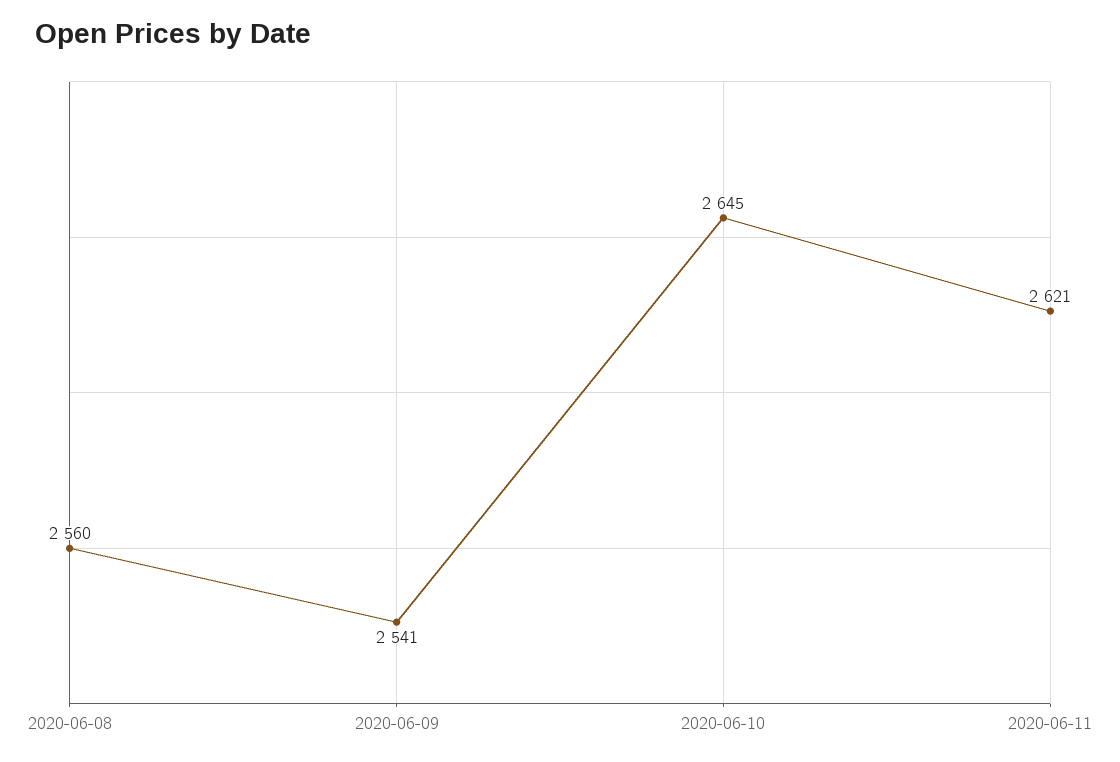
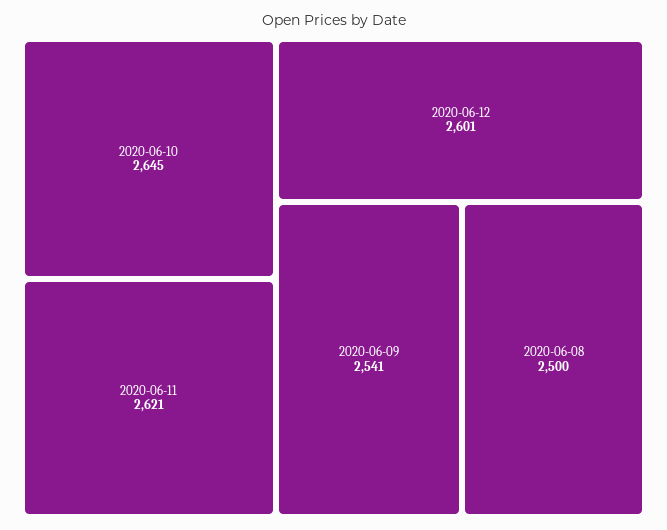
2020-06-08: 2560 -> 2500
2020-06-12: none -> 2601

